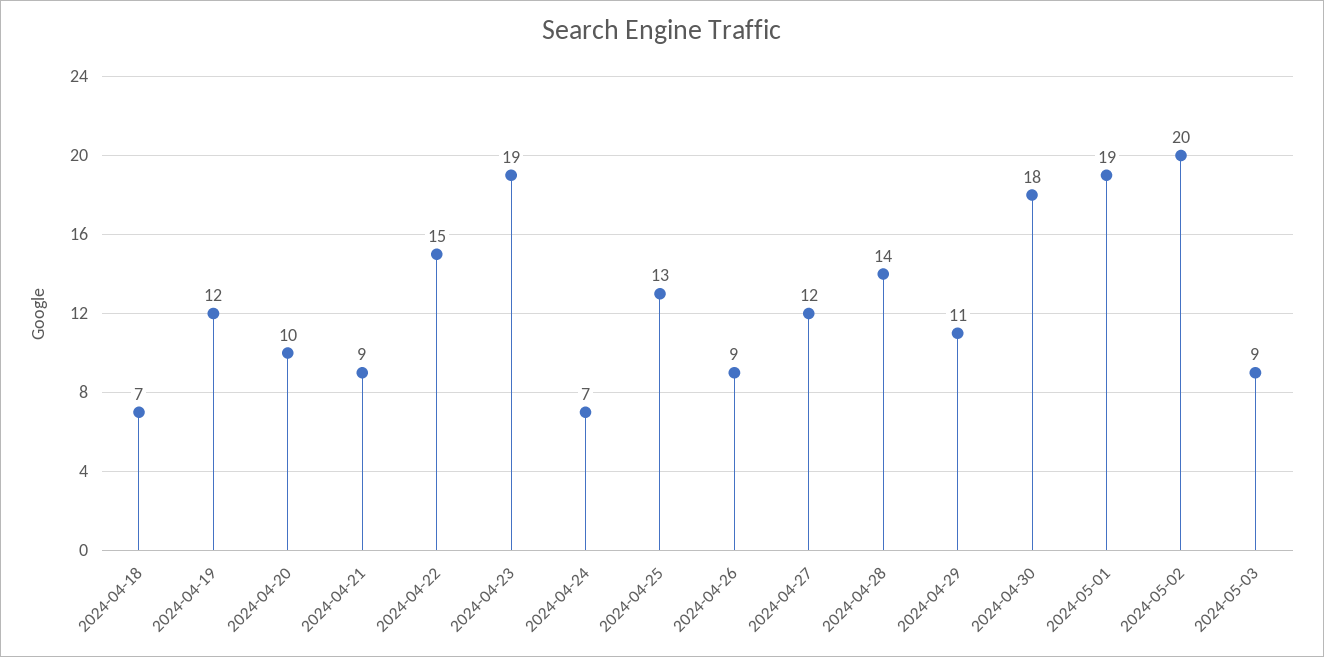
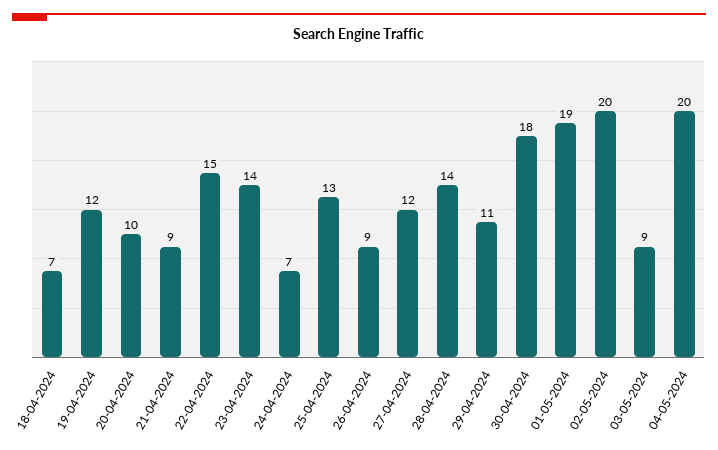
2024-04-23: 19 -> 14
04-05-2024: none -> 20

